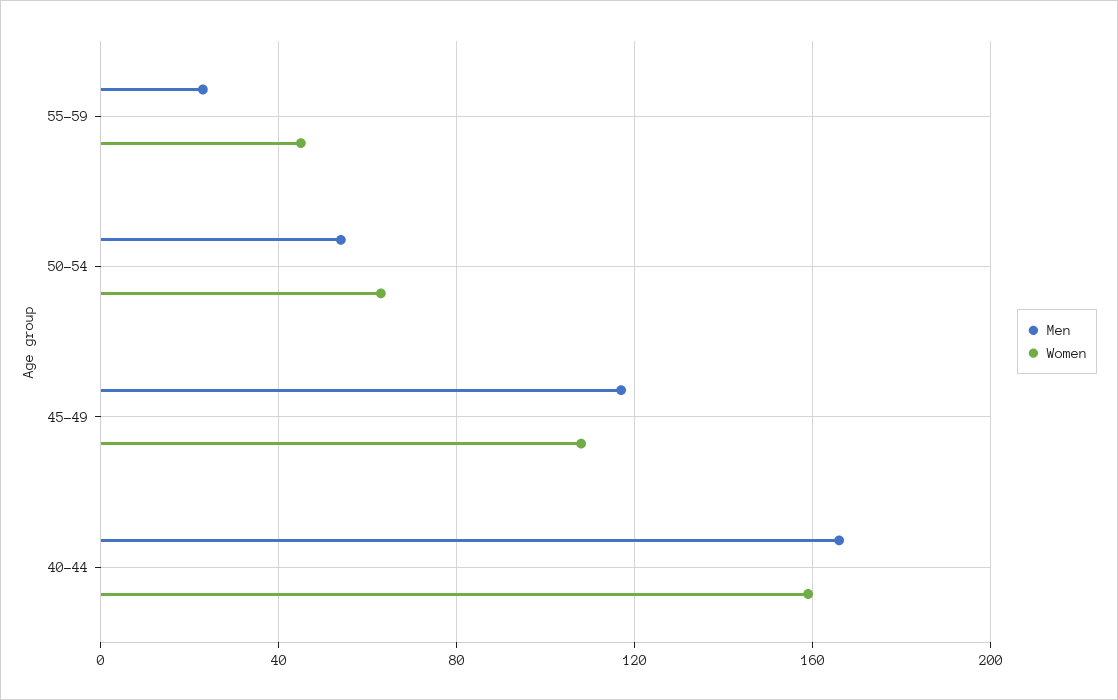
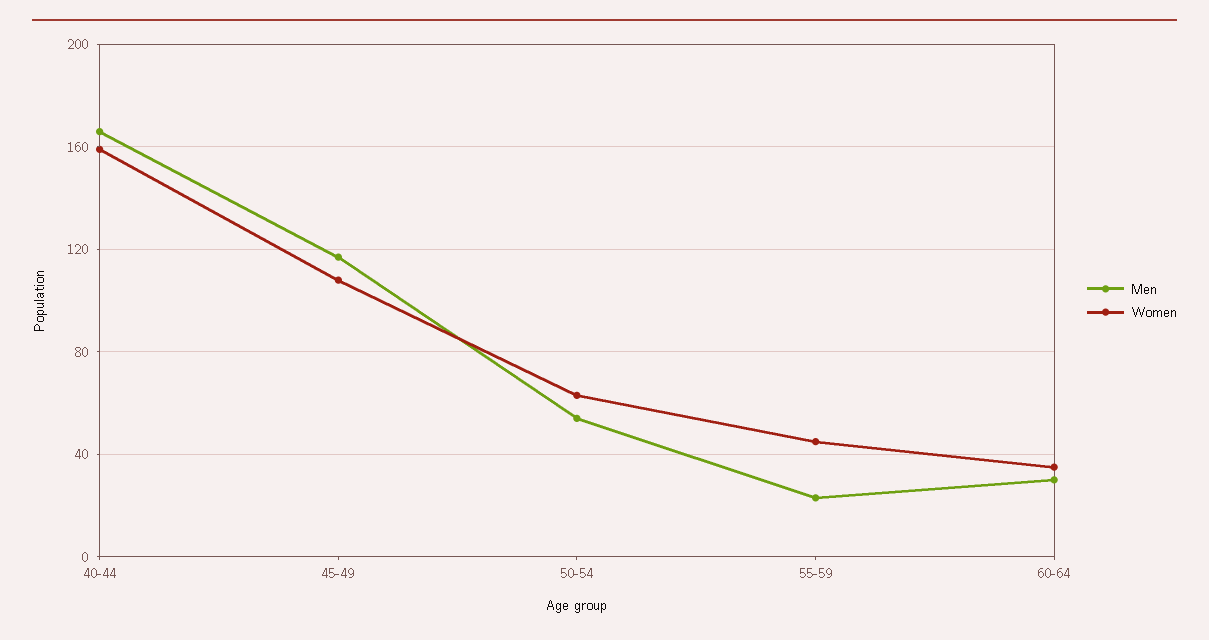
Men, 60-64: none -> 30
Women, 60-64: none -> 35

